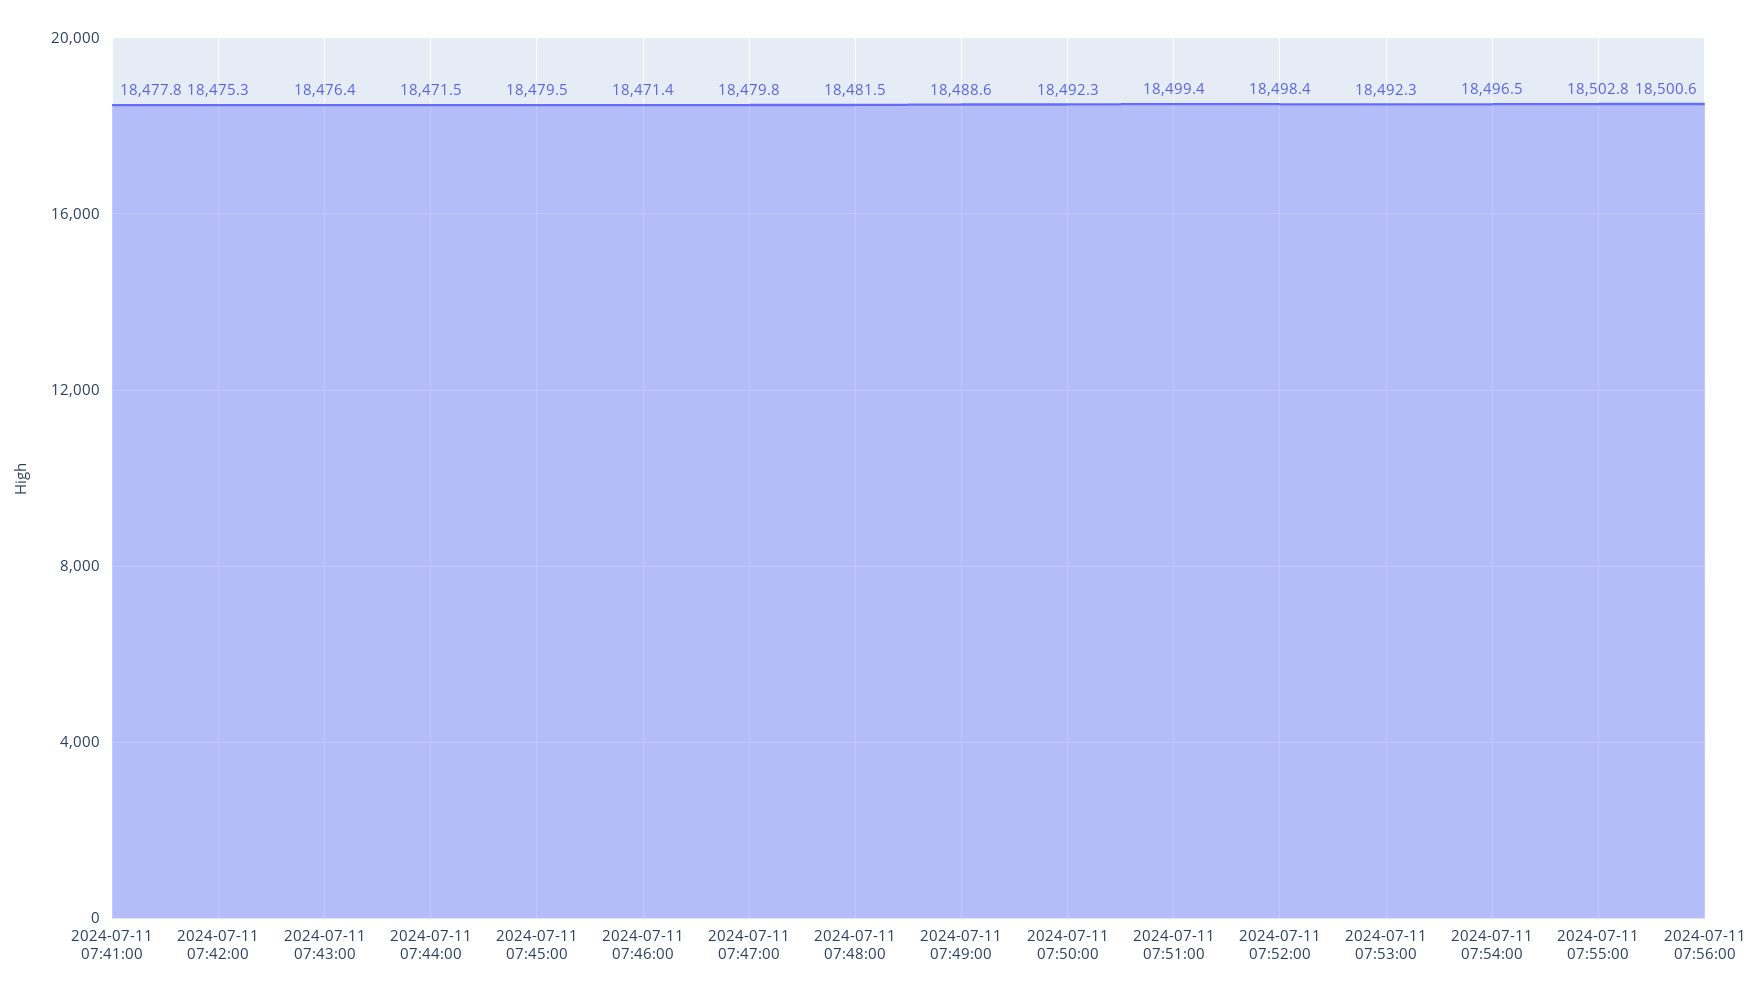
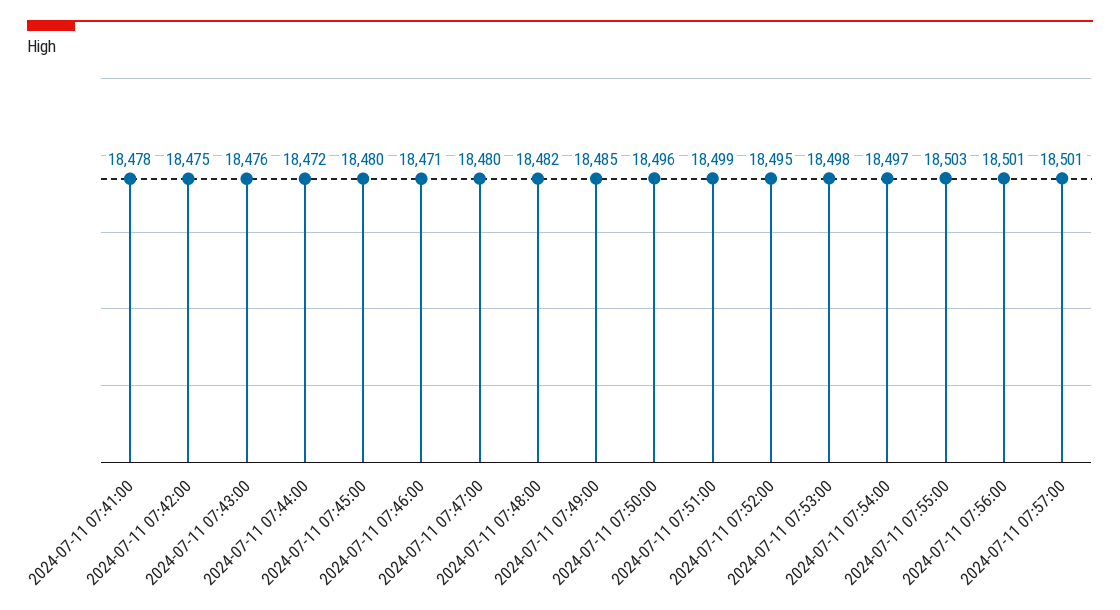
2024-07-11 07:49:00: 18488.6 -> 18485
2024-07-11 07:50:00: 18492.3 -> 18496
2024-07-11 07:52:00: 18498.4 -> 18495
2024-07-11 07:53:00: 18492.3 -> 18498
2024-07-11 07:57:00: none -> 18501

